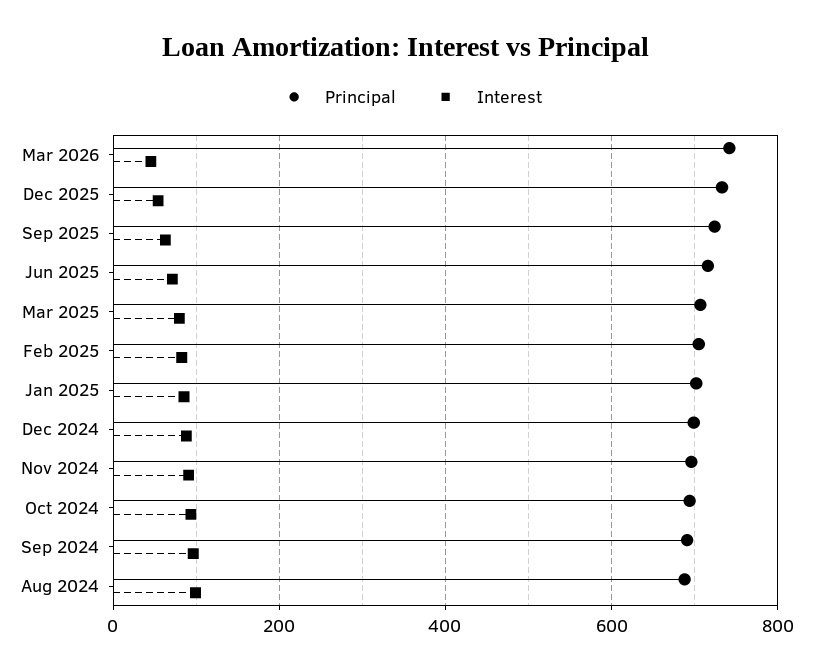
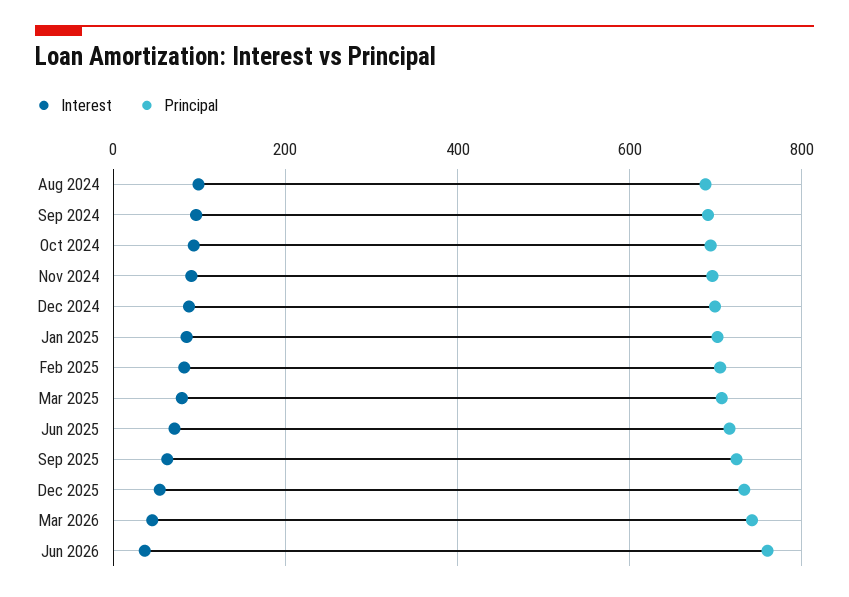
Interest, Jun 2026: none -> 40
Principal, Jun 2026: none -> 760

